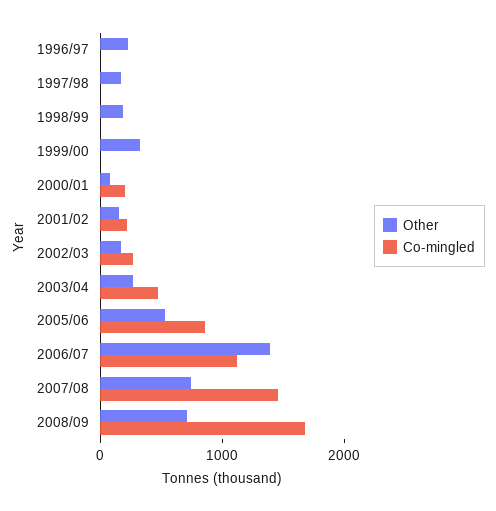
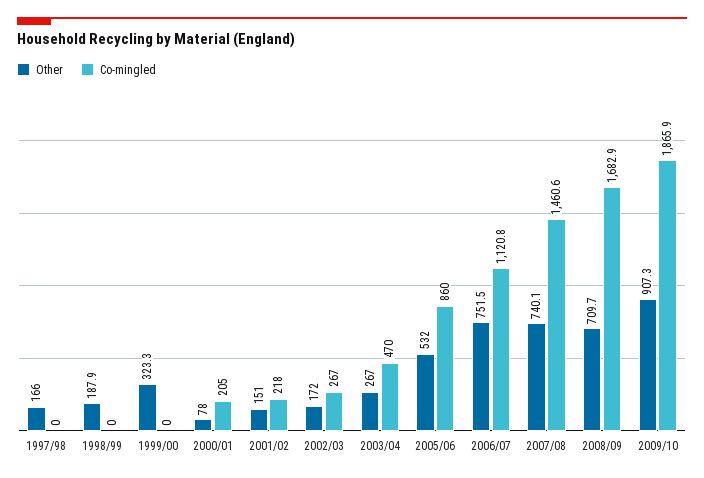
Other, 1996/97: 200 -> none
Co-mingled, 1996/97: 0 -> none
Other, 2006/07: 1400 -> 751.5
Other, 2009/10: none -> 907.3
Co-mingled, 2009/10: none -> 1865.9

